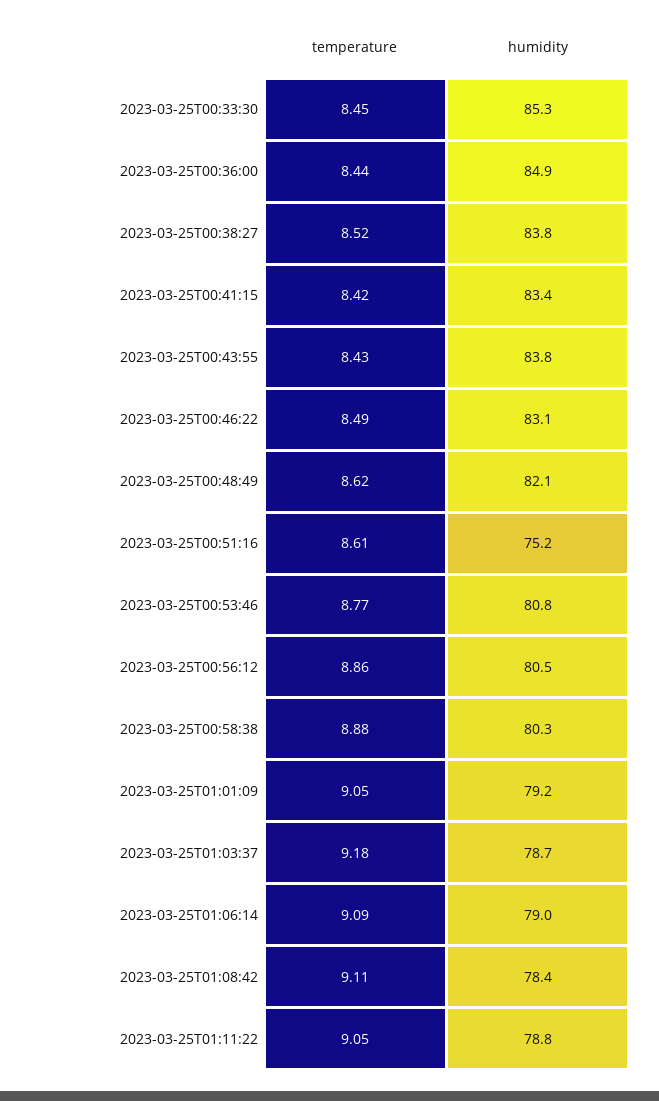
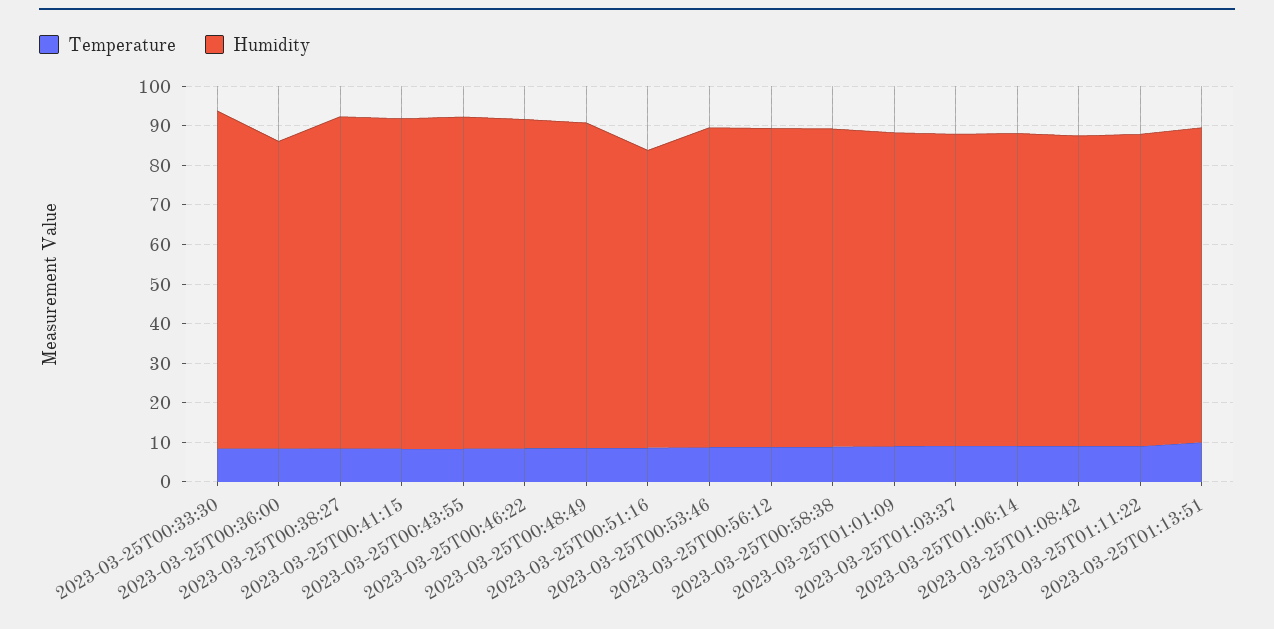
humidity, 2023-03-25T00:36:00: 84.9 -> 77.5
temperature, 2023-03-25T01:13:51: none -> 10
humidity, 2023-03-25T01:13:51: none -> 80

